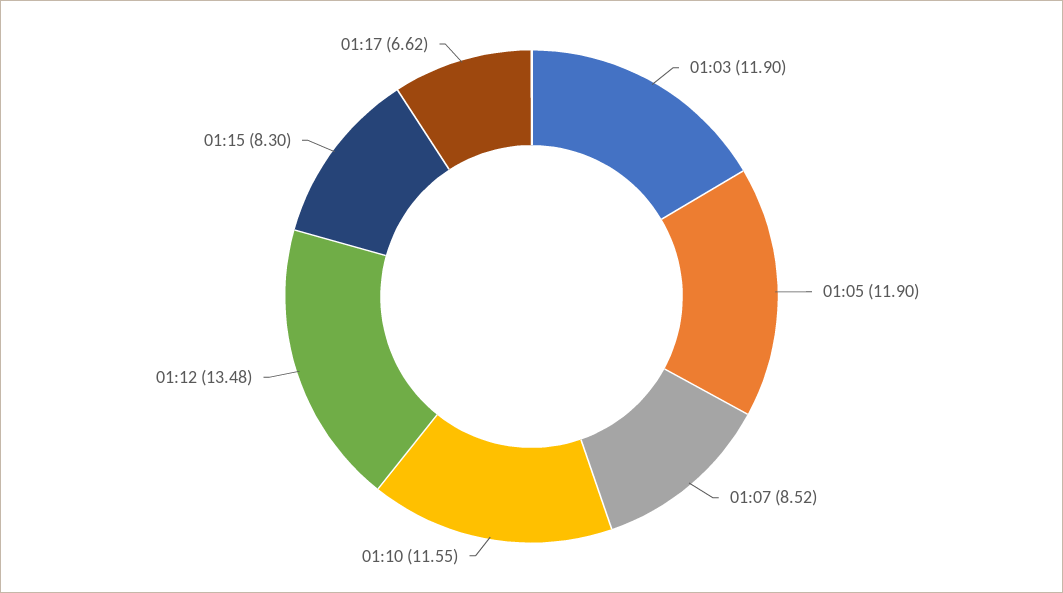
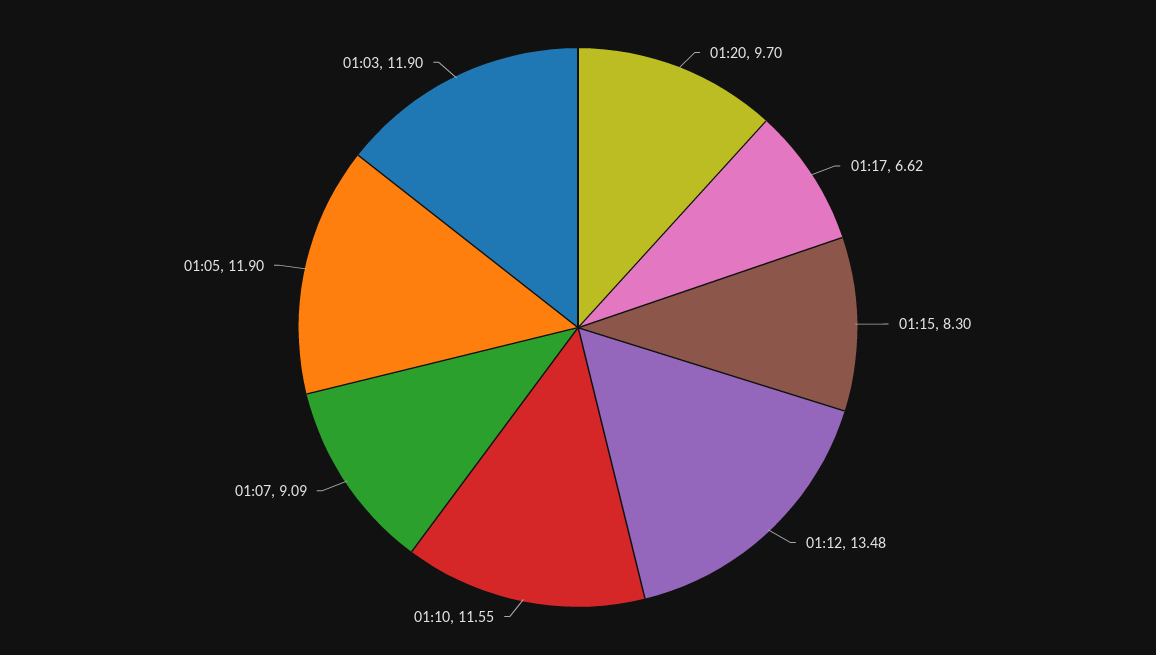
01:07: 8.52 -> 9.09
01:20: none -> 9.7

